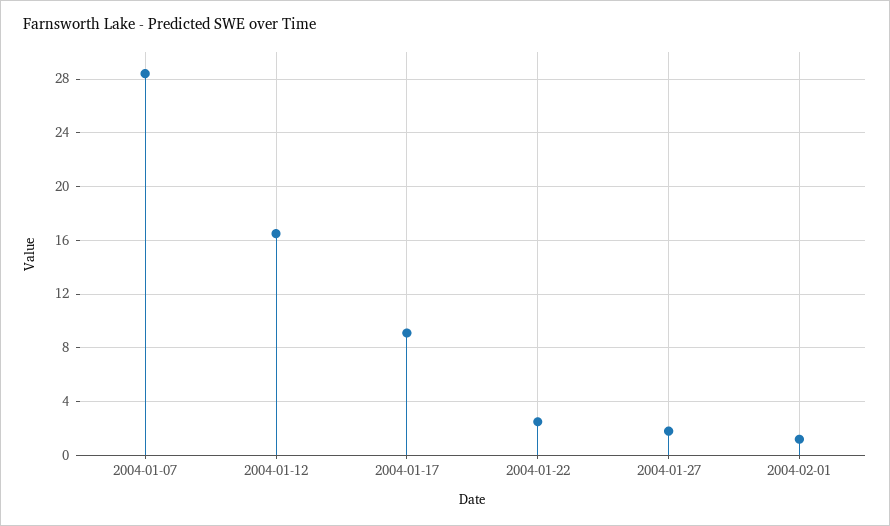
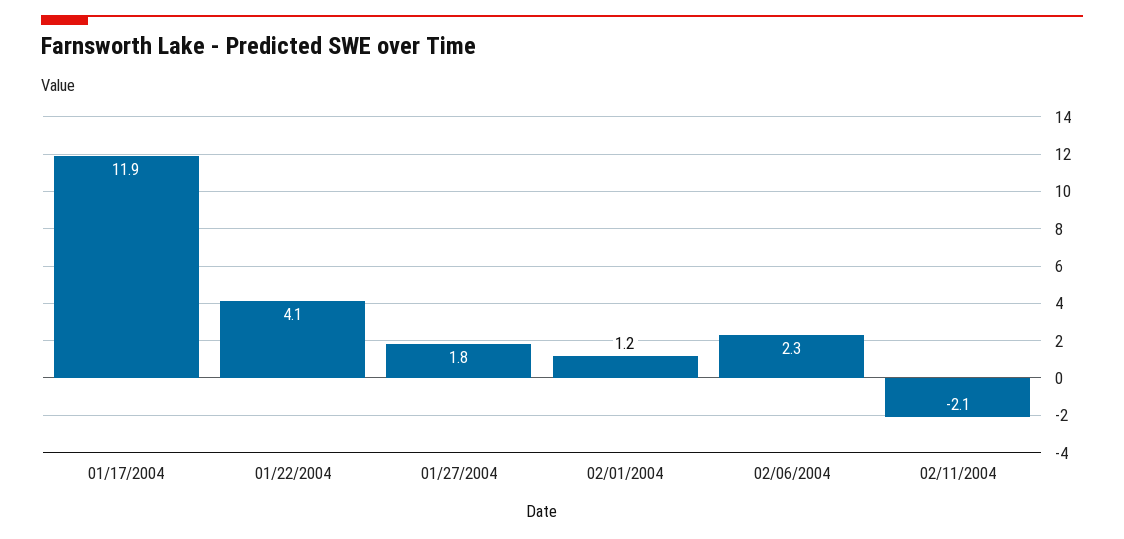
2004-01-07: 28.5 -> none
2004-01-12: 16.5 -> none
2004-01-17: 9 -> 11.9
2004-01-22: 2.5 -> 4.1
02/06/2004: none -> 2.3
02/11/2004: none -> -2.1

